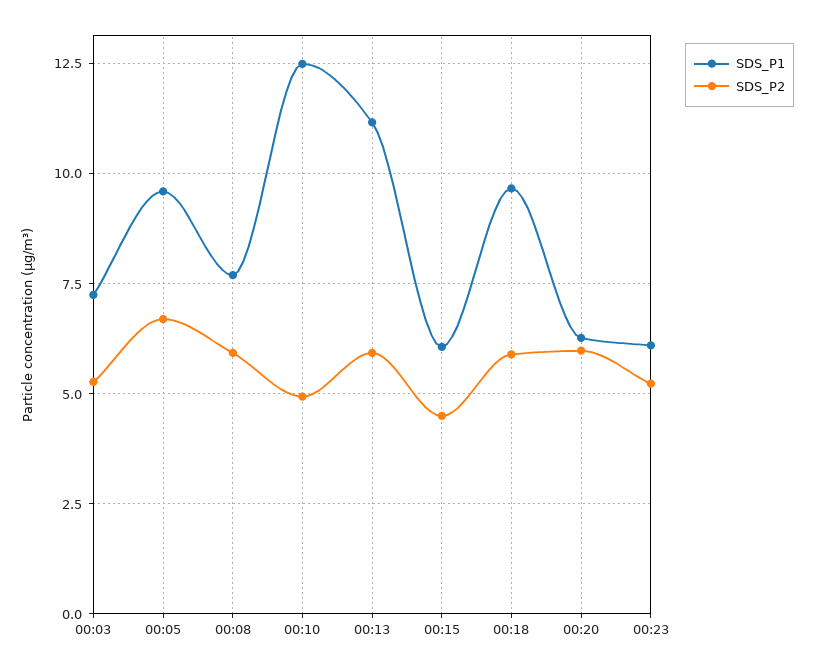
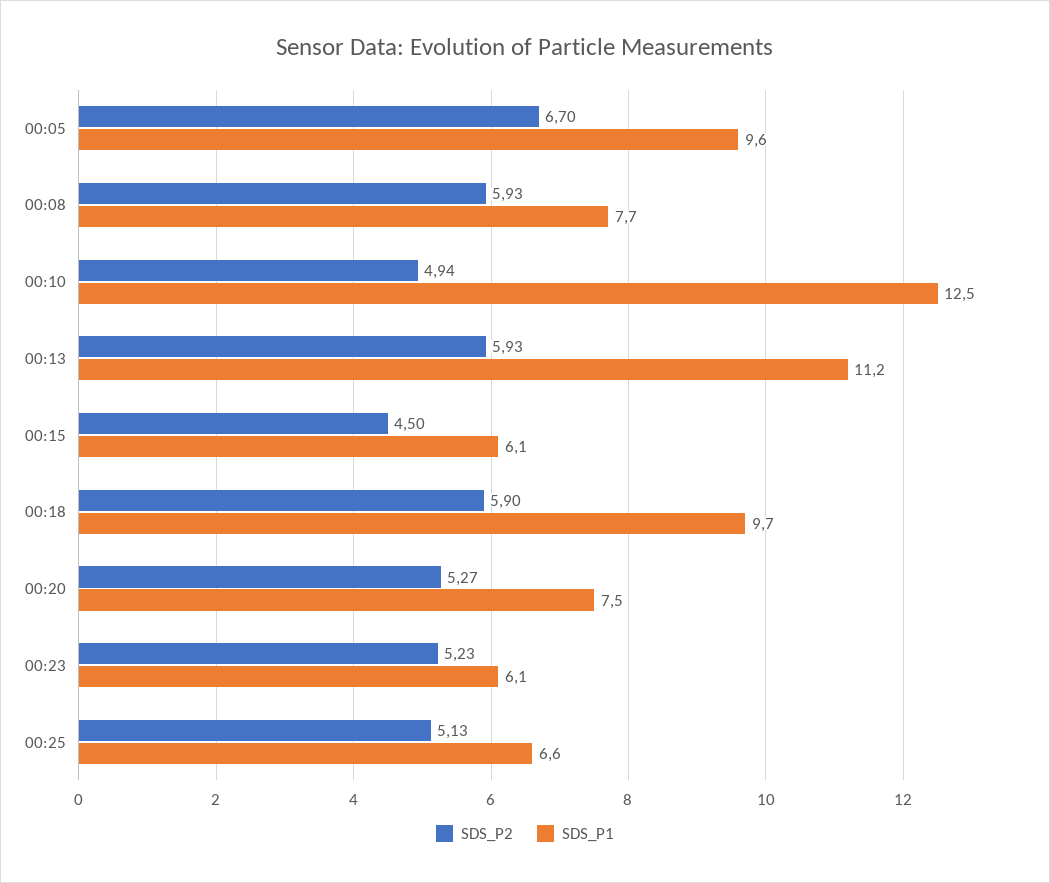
SDS_P1, 00:03: 7.25 -> none
SDS_P2, 00:03: 5.25 -> none
SDS_P1, 00:20: 6.25 -> 7.5
SDS_P2, 00:20: 6 -> 5.27
SDS_P2, 00:25: none -> 5.13
SDS_P1, 00:25: none -> 6.6

